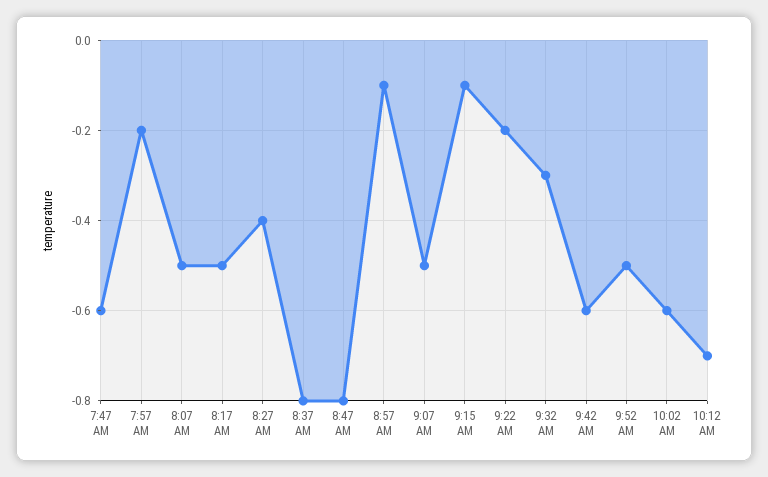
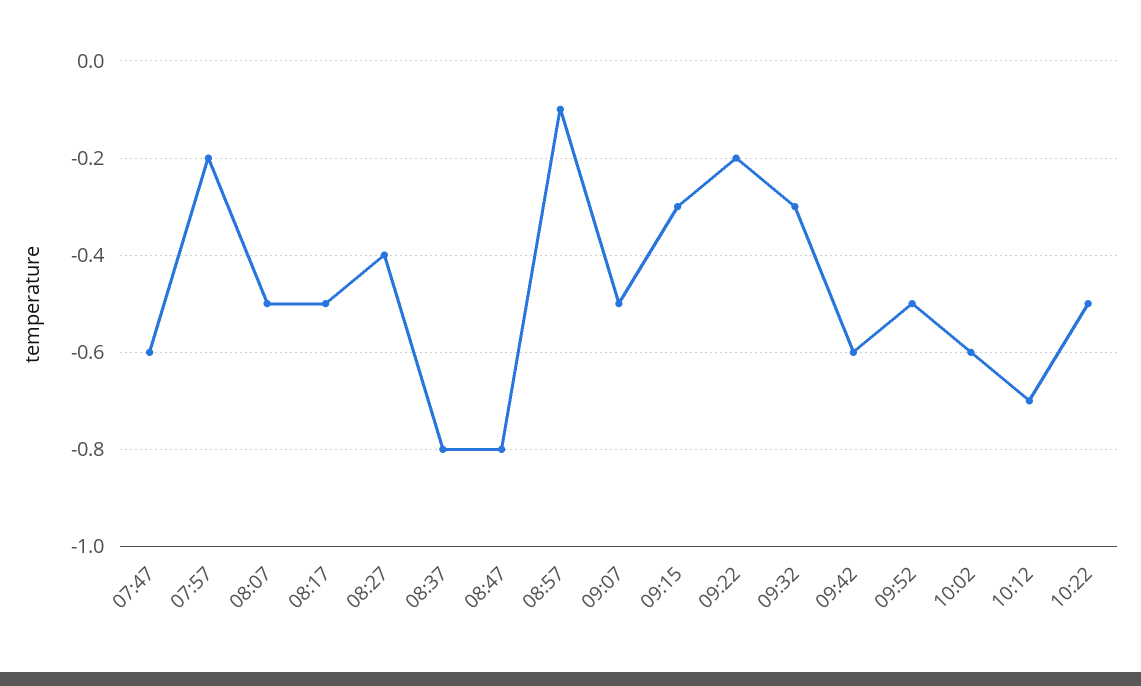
9:15 AM: -0.1 -> -0.3
10:22: none -> -0.5

